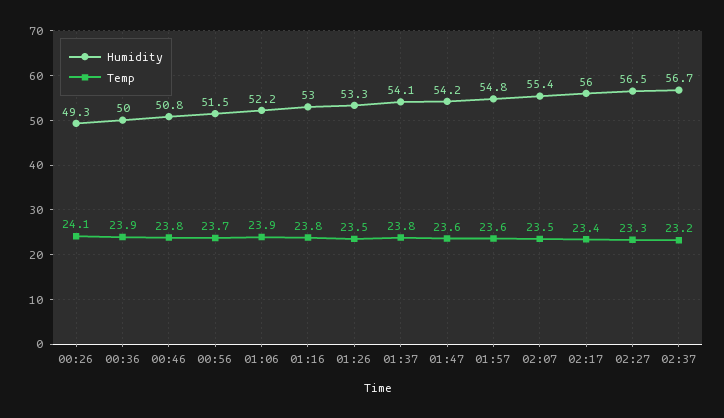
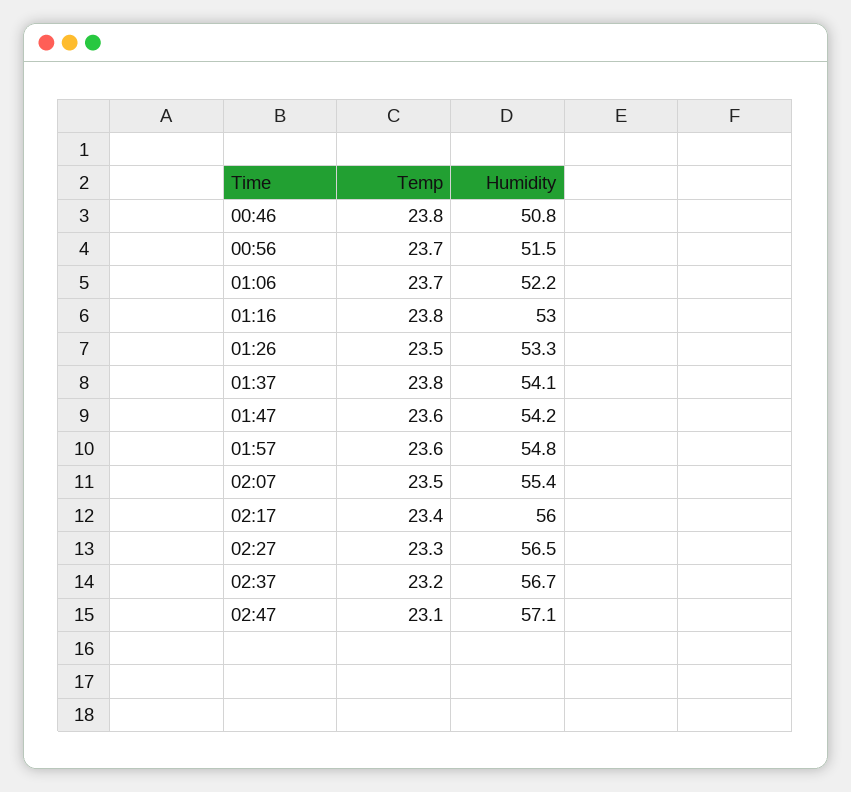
Humidity, 00:26: 49.3 -> none
Temp, 00:26: 24.1 -> none
Humidity, 00:36: 50 -> none
Temp, 00:36: 23.9 -> none
Temp, 01:06: 23.9 -> 23.7
Temp, 02:47: none -> 23.1
Humidity, 02:47: none -> 57.1

